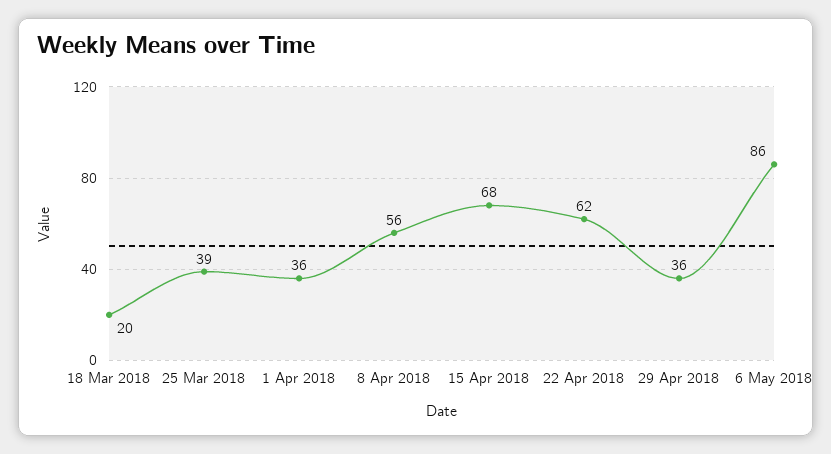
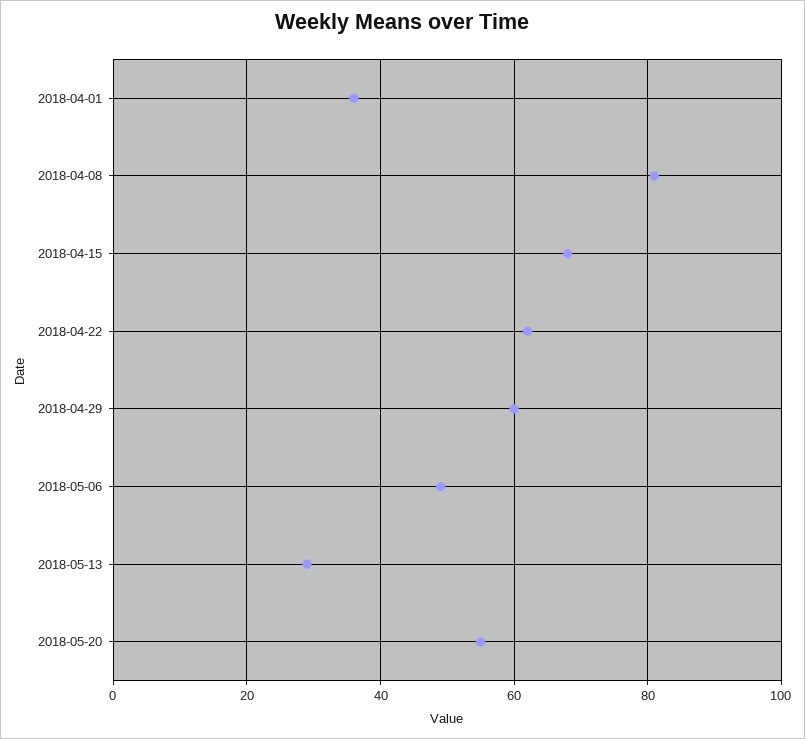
18 Mar 2018: 20 -> none
25 Mar 2018: 39 -> none
8 Apr 2018: 56 -> 80
29 Apr 2018: 36 -> 60
6 May 2018: 86 -> 50
2018-05-13: none -> 30
2018-05-20: none -> 55

